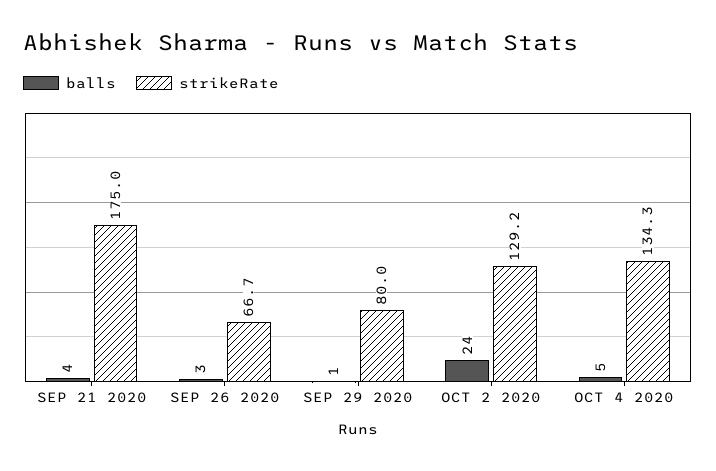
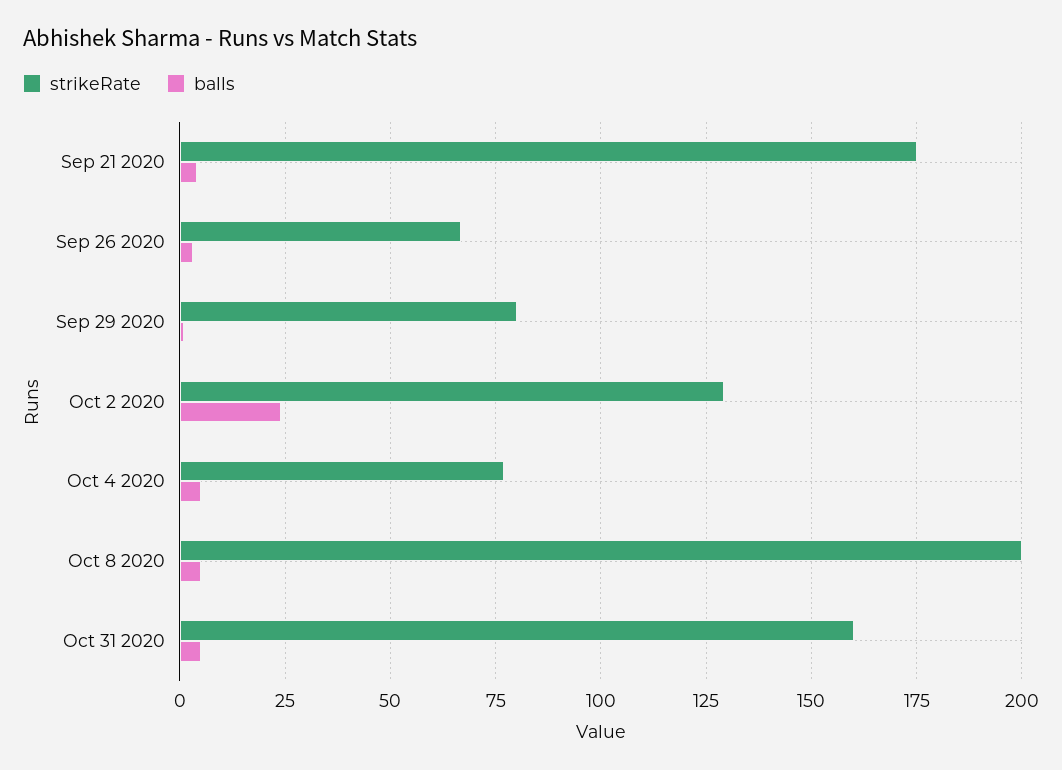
strikeRate, OCT 4 2020: 134.3 -> 77.5
strikeRate, Oct 8 2020: none -> 200
balls, Oct 8 2020: none -> 5
strikeRate, Oct 31 2020: none -> 160
balls, Oct 31 2020: none -> 5

